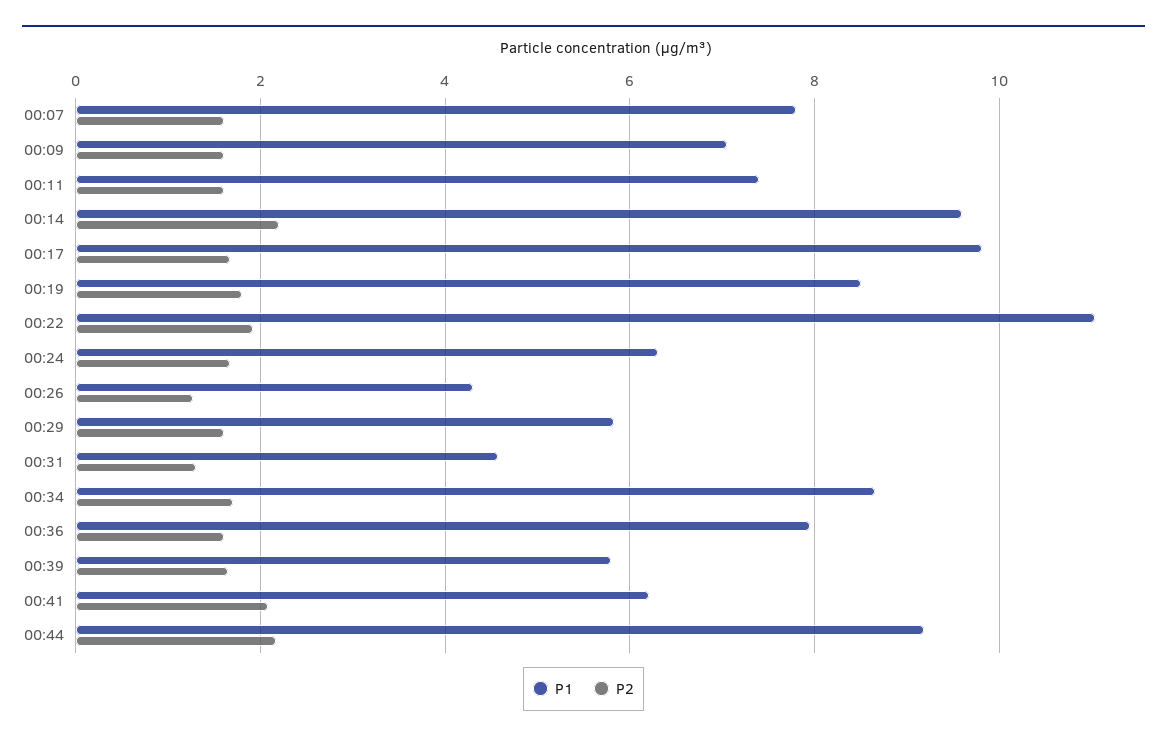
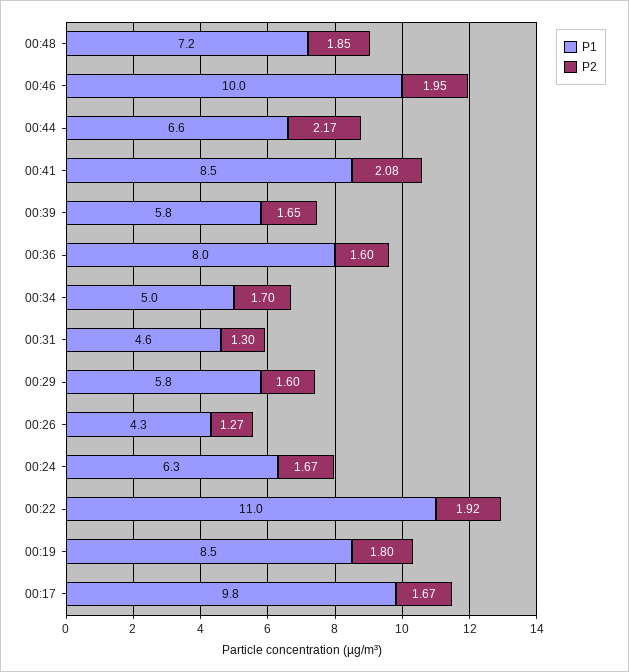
P1, 00:07: 7.8 -> none
P2, 00:07: 1.6 -> none
P1, 00:09: 7 -> none
P2, 00:09: 1.6 -> none
P1, 00:11: 7.4 -> none
P2, 00:11: 1.6 -> none
P1, 00:14: 9.6 -> none
P2, 00:14: 2.2 -> none
P1, 00:34: 8.6 -> 5
P1, 00:41: 6.2 -> 8.5
P1, 00:44: 9.2 -> 6.6
P1, 00:48: none -> 7.2
P2, 00:48: none -> 1.85
P1, 00:46: none -> 10
P2, 00:46: none -> 1.95

